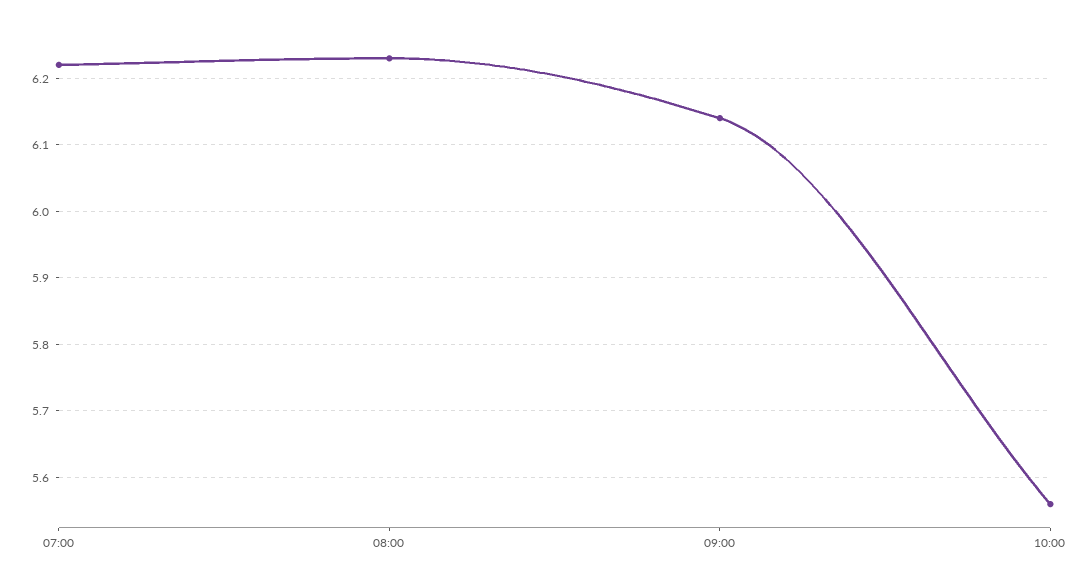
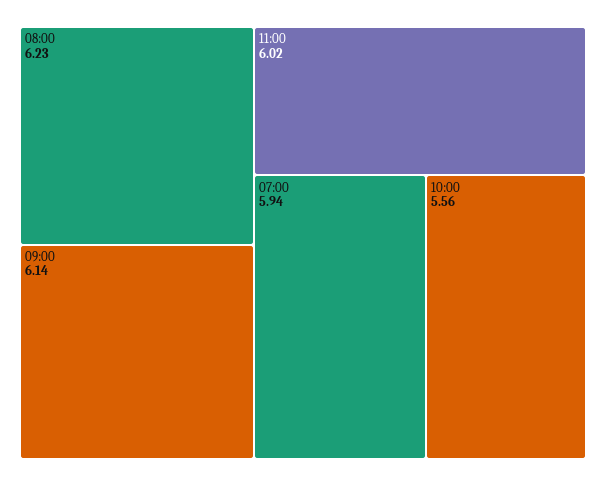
07:00: 6.22 -> 5.94
11:00: none -> 6.02

